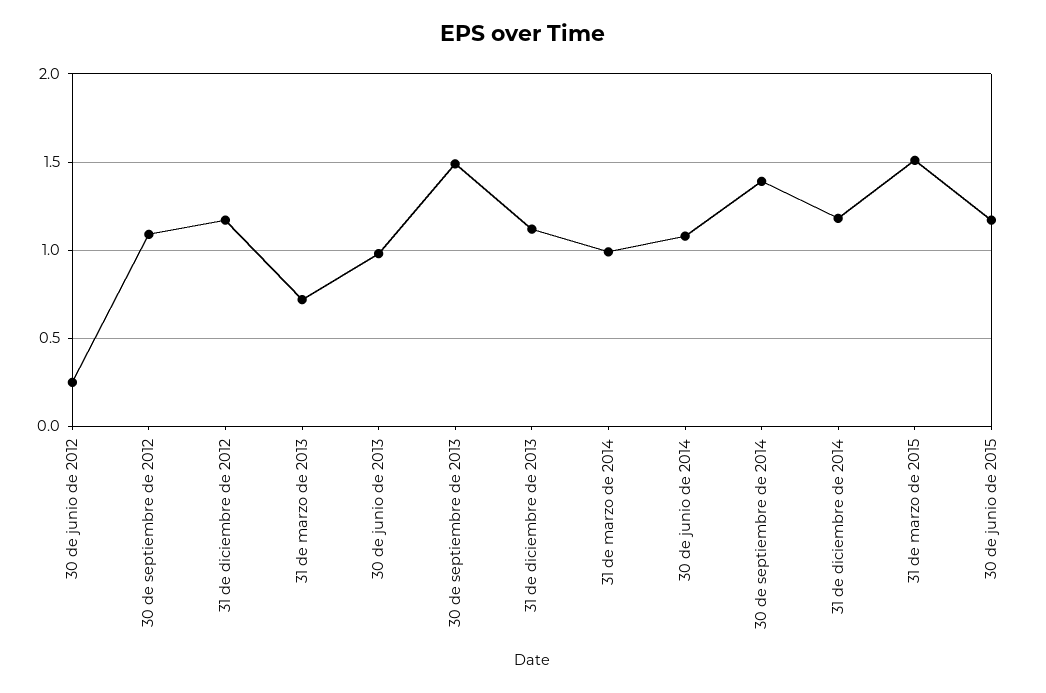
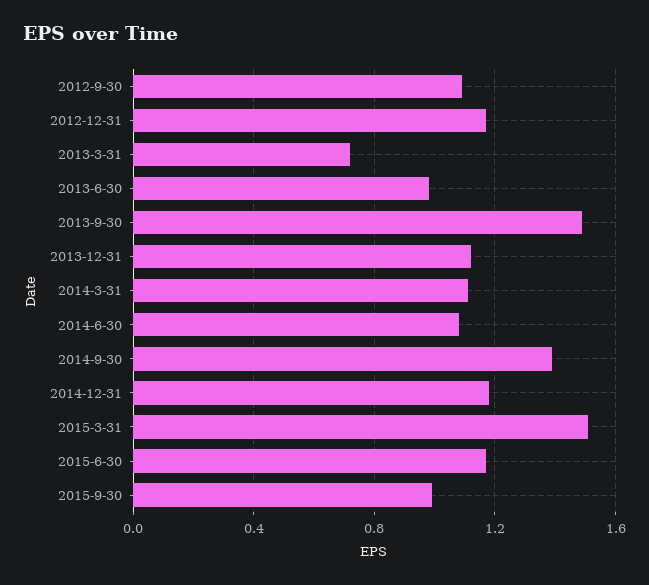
30 de junio de 2012: 0.25 -> none
31 de marzo de 2014: 1 -> 1.1
2015-9-30: none -> 1

